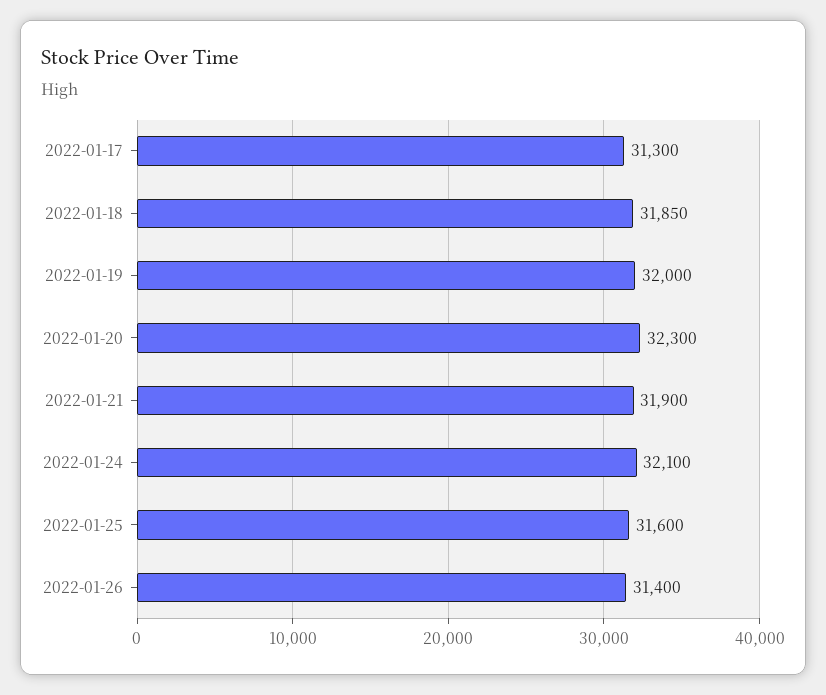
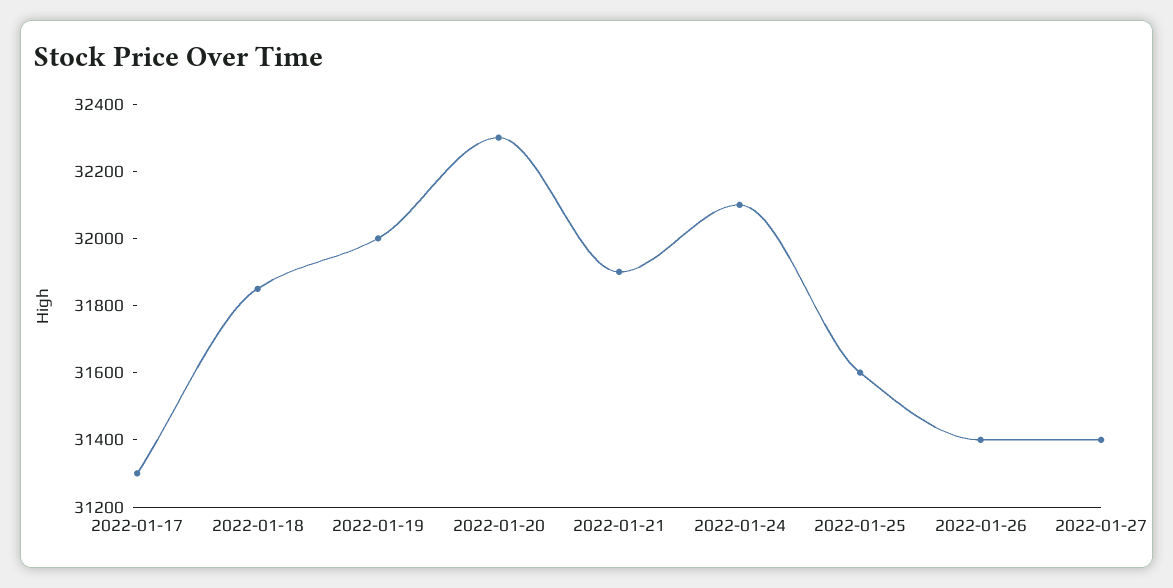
2022-01-27: none -> 31400

